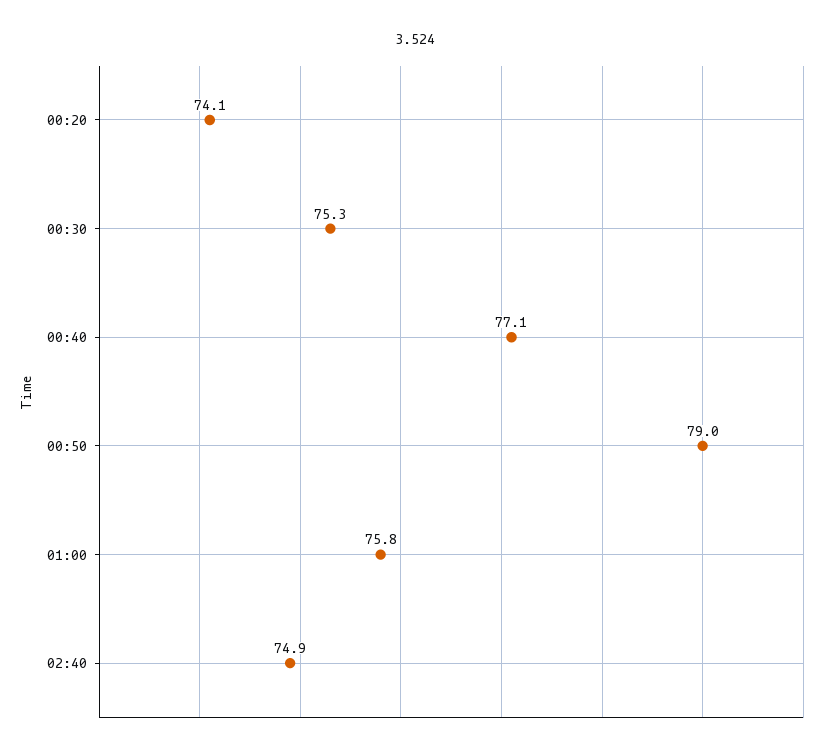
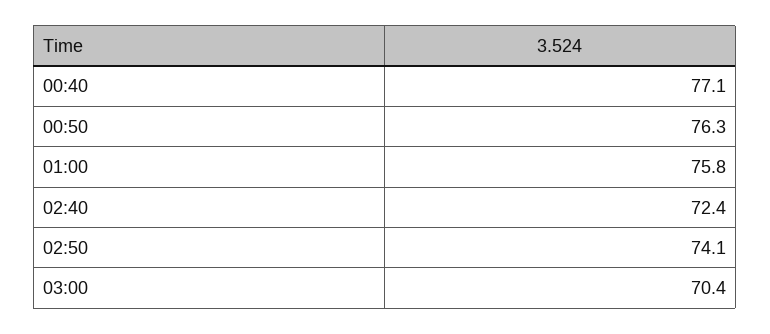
00:20: 74.1 -> none
00:30: 75.3 -> none
00:50: 79 -> 76.3
02:40: 74.9 -> 72.4
02:50: none -> 74.1
03:00: none -> 70.4

